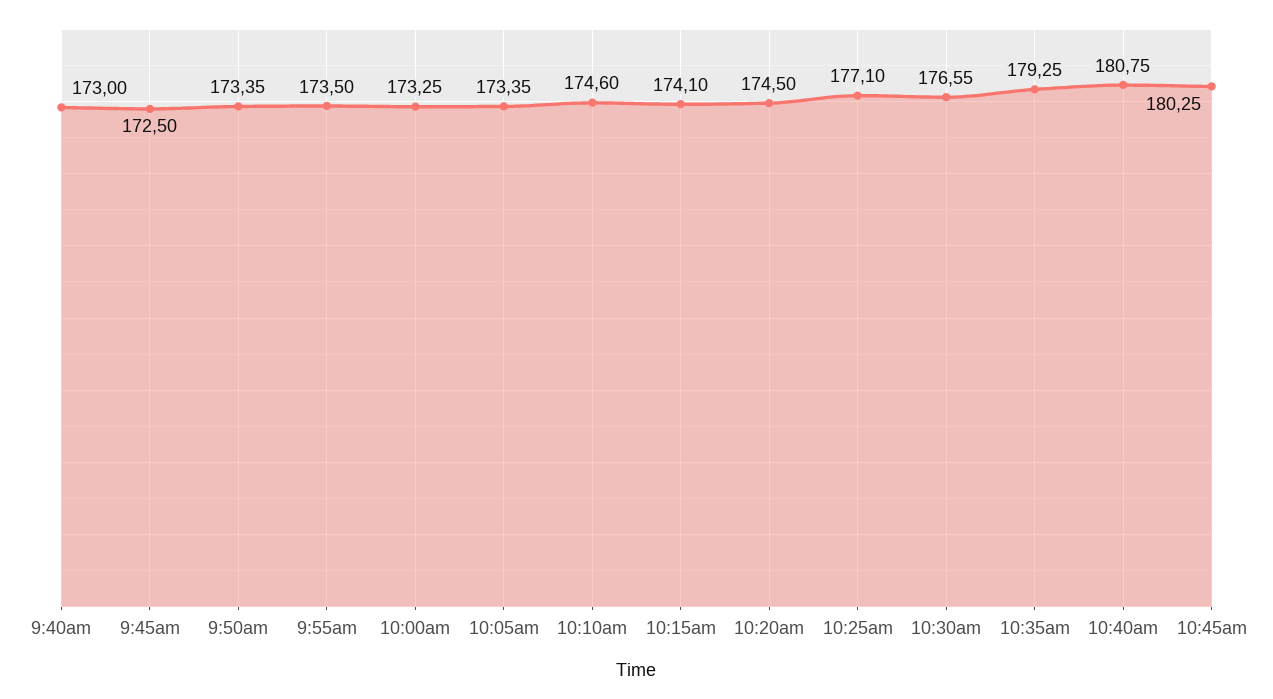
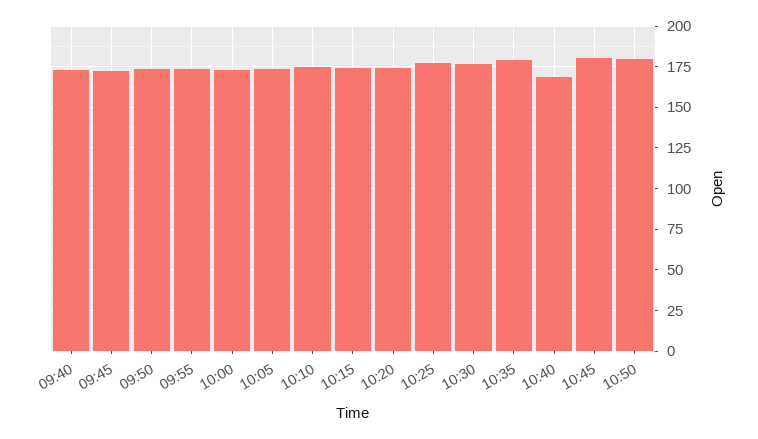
10:40am: 180.75 -> 170
10:50: none -> 180

